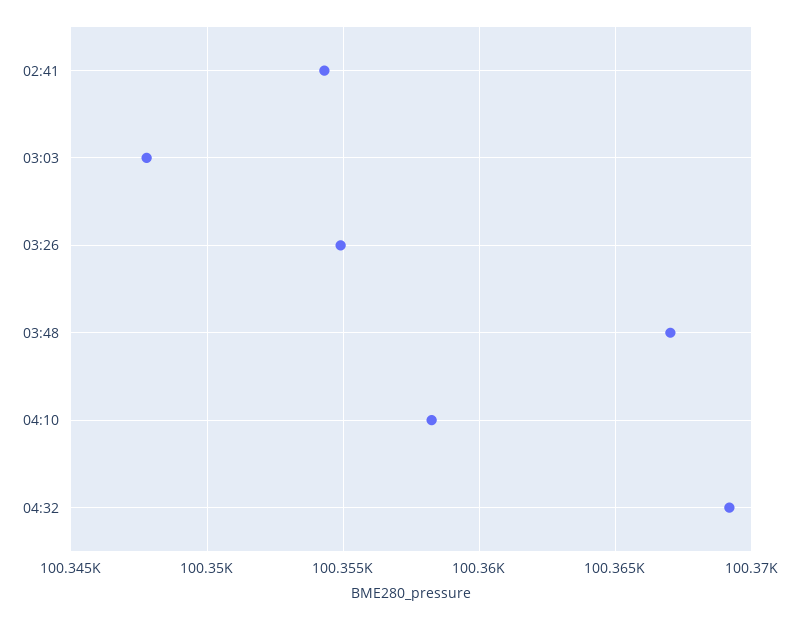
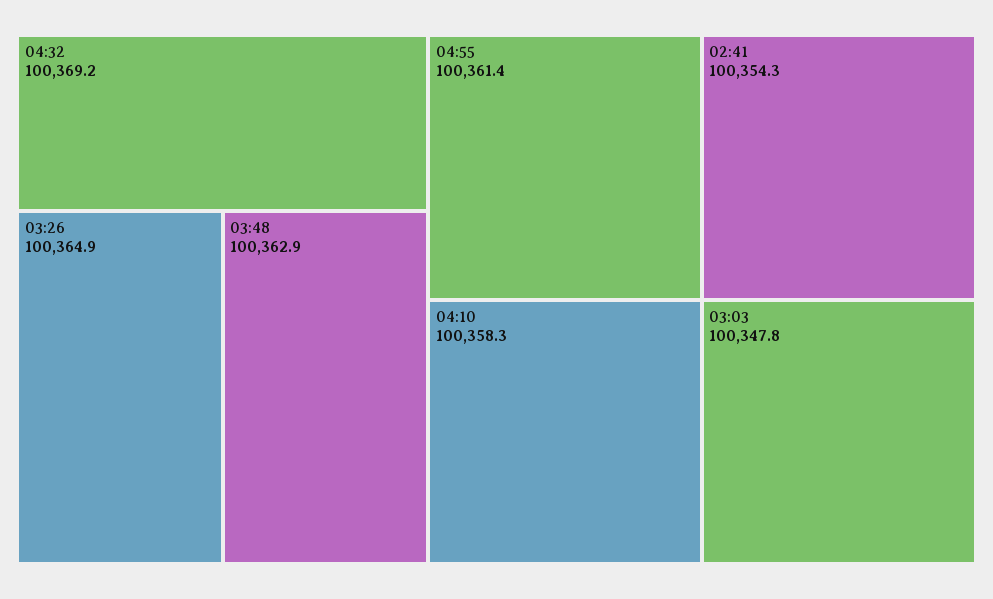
03:26: 100355 -> 100364.9
03:48: 100367 -> 100362.9
04:55: none -> 100361.4

